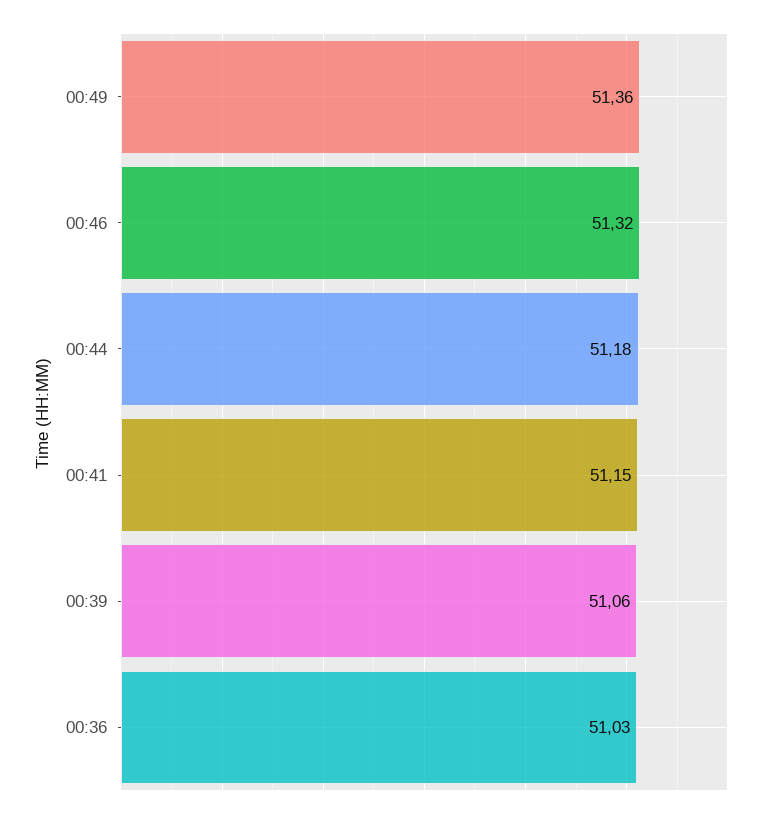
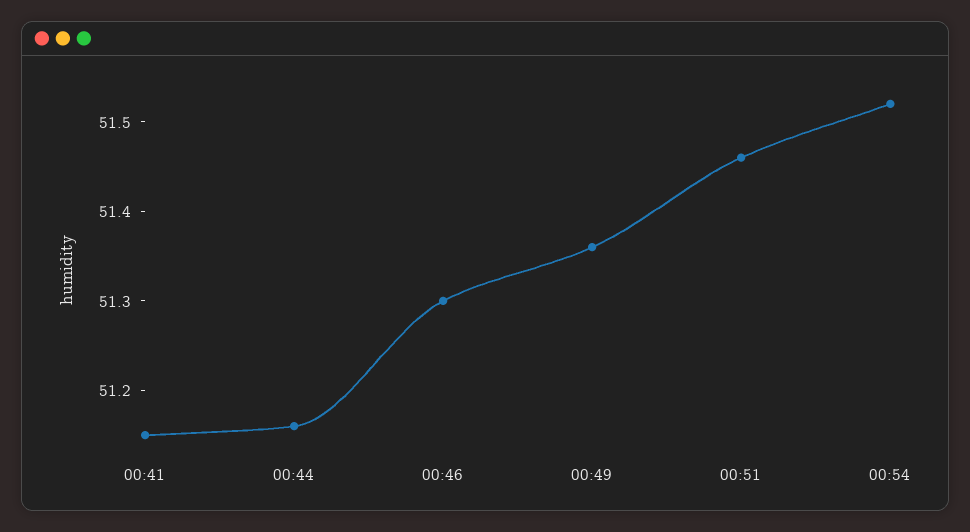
00:46: 51.32 -> 51.3
00:44: 51.18 -> 51.16
00:39: 51.06 -> none
00:36: 51.03 -> none
00:51: none -> 51.46
00:54: none -> 51.52

